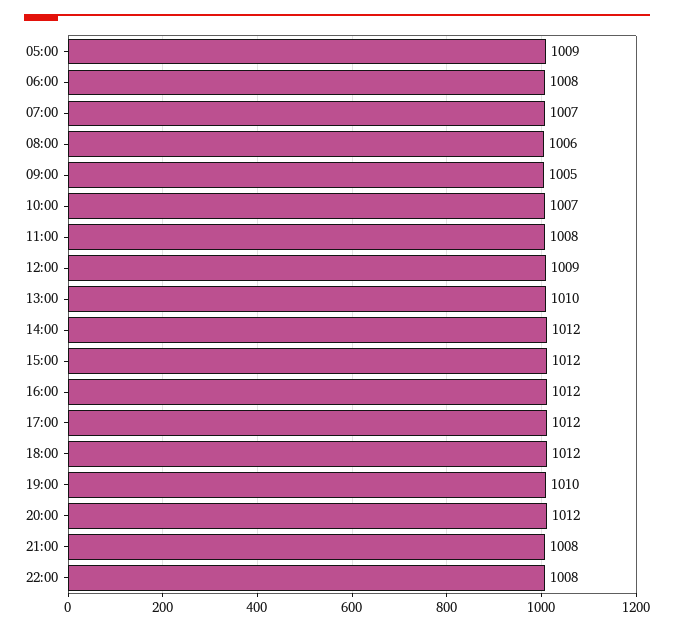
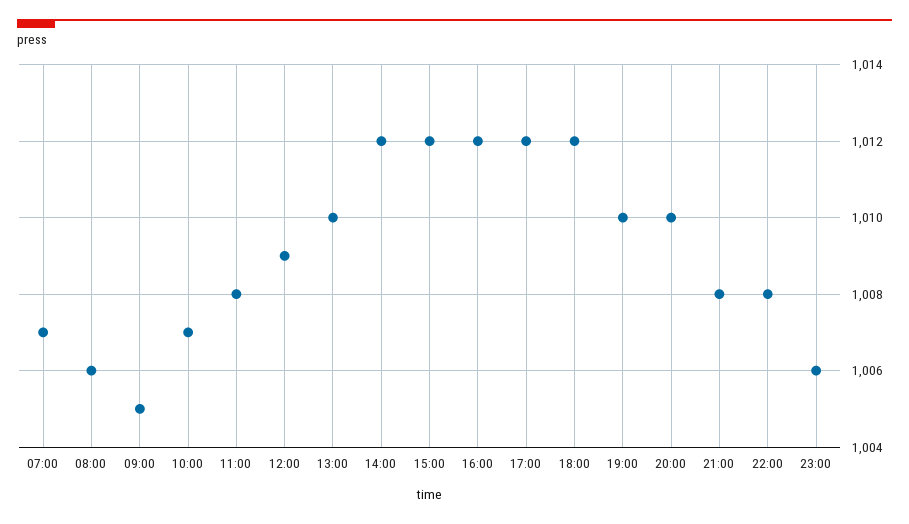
05:00: 1009 -> none
06:00: 1008 -> none
20:00: 1012 -> 1010
23:00: none -> 1006

